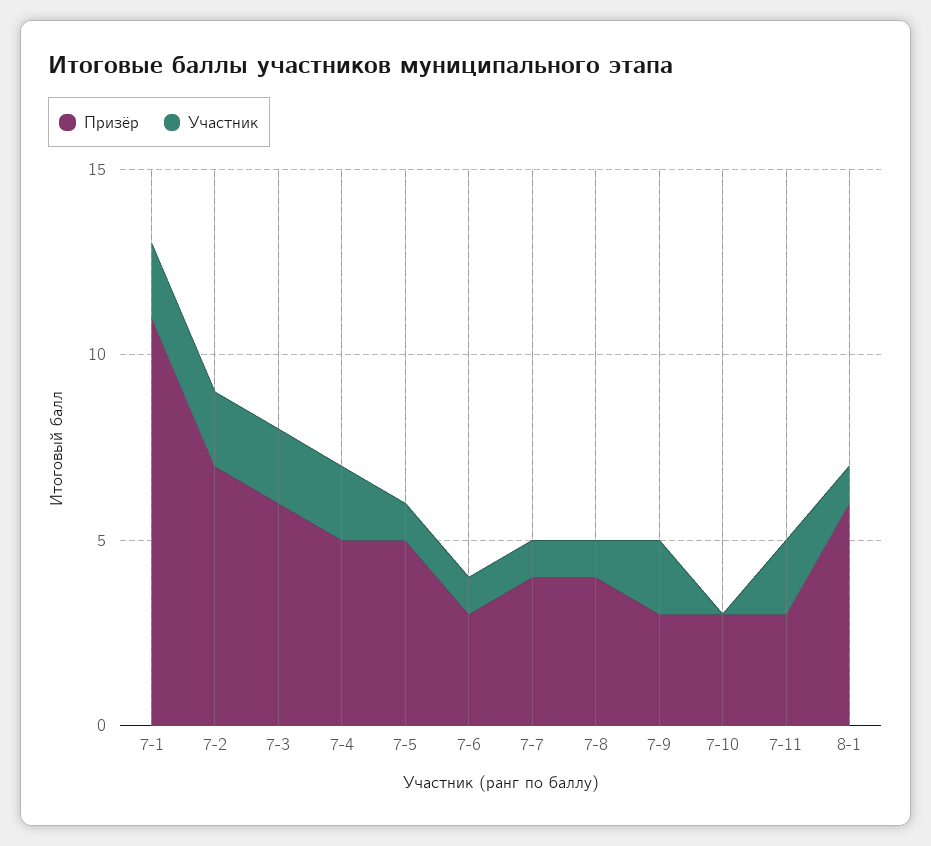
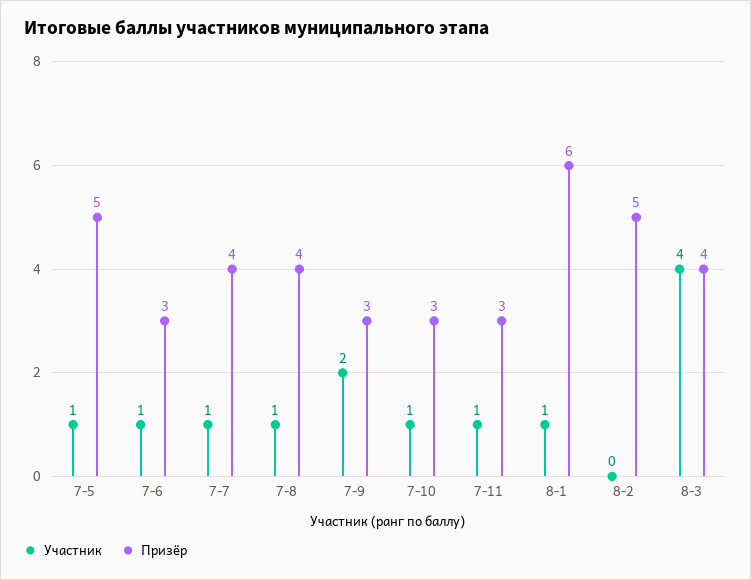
Призёр, 7-1: 11 -> none
Участник, 7-1: 2 -> none
Призёр, 7-2: 7 -> none
Участник, 7-2: 2 -> none
Призёр, 7-3: 6 -> none
Участник, 7-3: 2 -> none
Призёр, 7-4: 5 -> none
Участник, 7-4: 2 -> none
Участник, 7-10: 0 -> 1
Участник, 7-11: 2 -> 1
Участник, 8-2: none -> 0
Призёр, 8-2: none -> 5
Участник, 8-3: none -> 4
Призёр, 8-3: none -> 4

